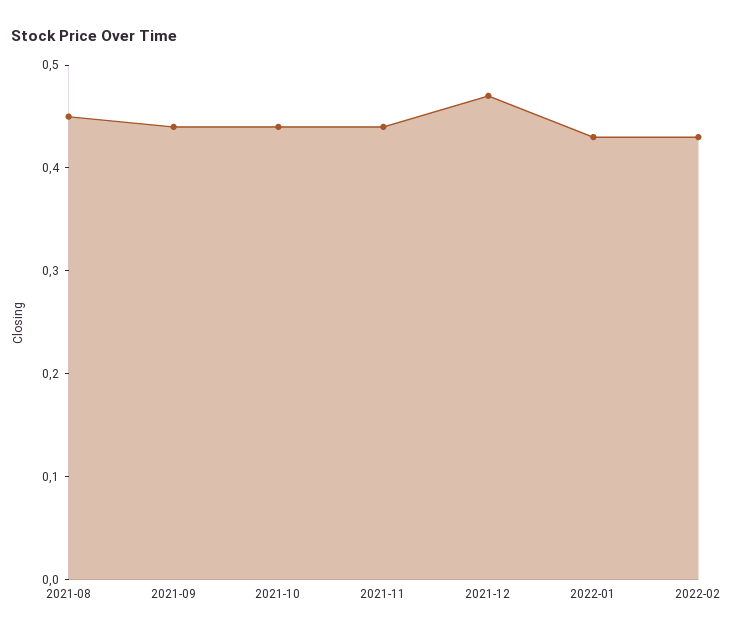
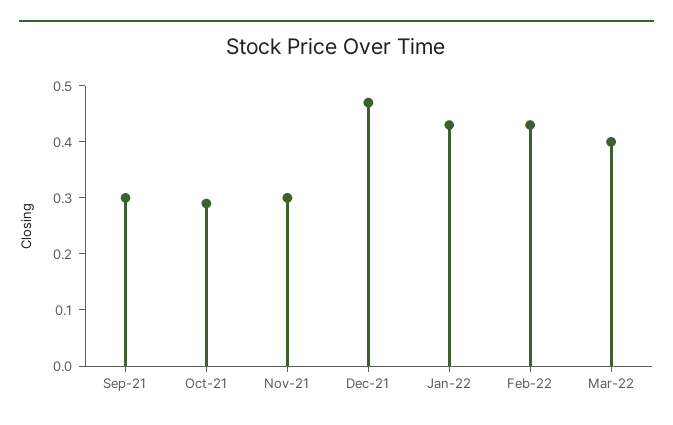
2021-08: 0.45 -> none
2021-09: 0.44 -> 0.3
2021-10: 0.44 -> 0.3
2021-11: 0.44 -> 0.3
Mar-22: none -> 0.4

